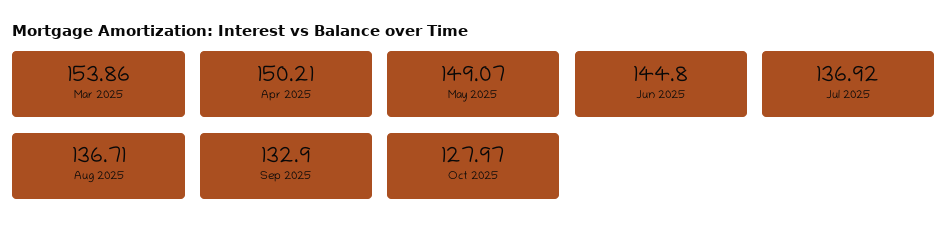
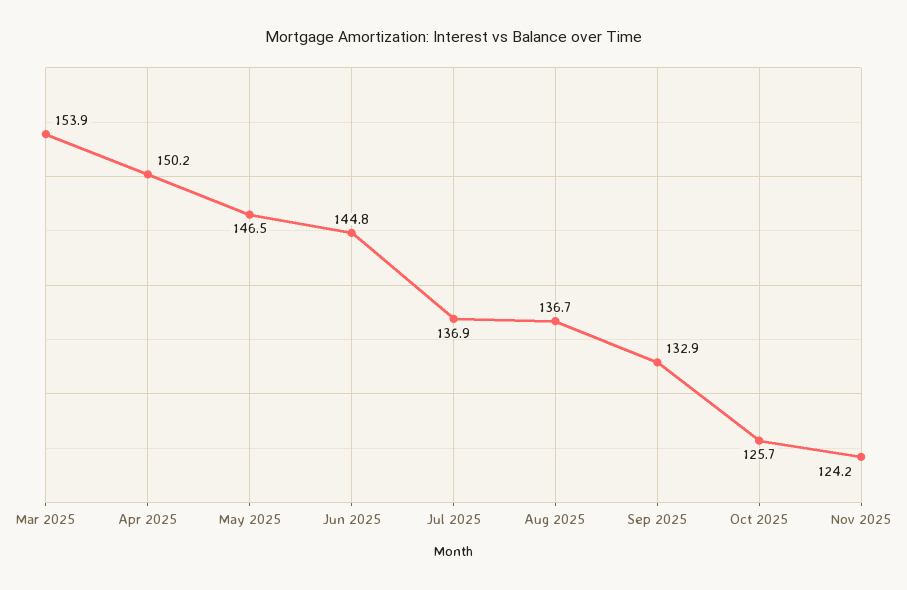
May 2025: 149.07 -> 146.5
Oct 2025: 127.97 -> 125.7
Nov 2025: none -> 124.2

